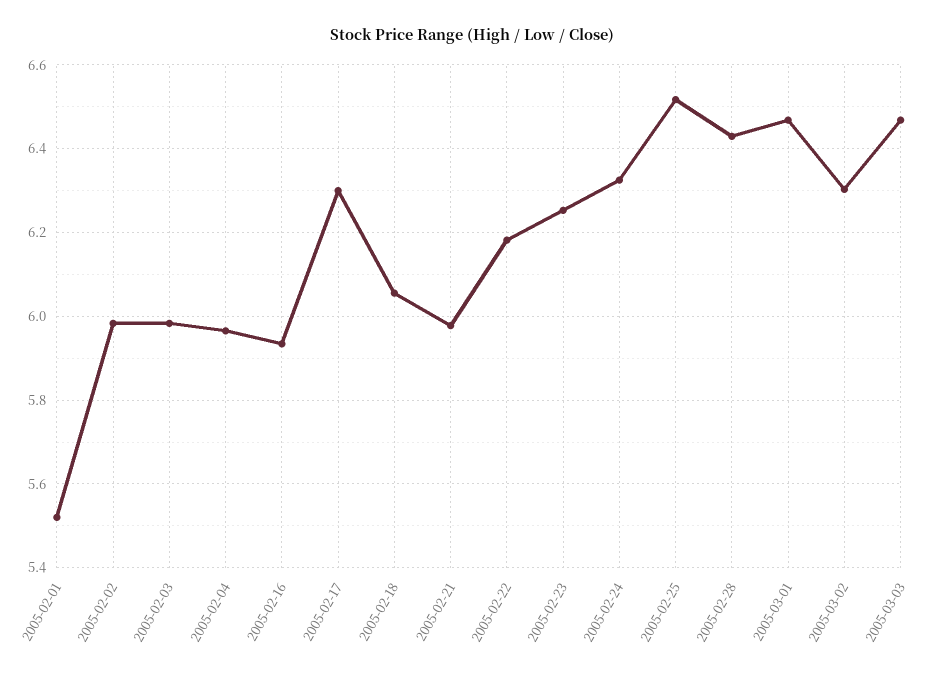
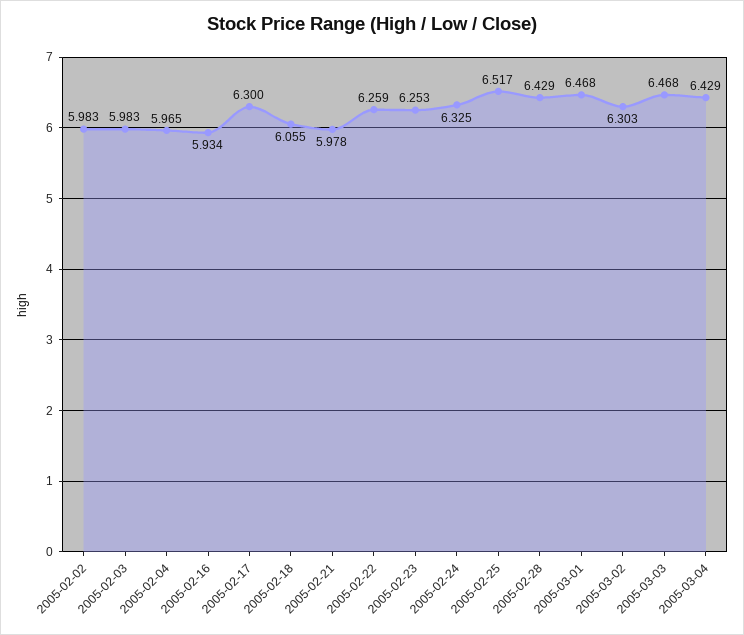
2005-02-01: 5.52 -> none
2005-02-22: 6.18 -> 6.259
2005-03-04: none -> 6.429

